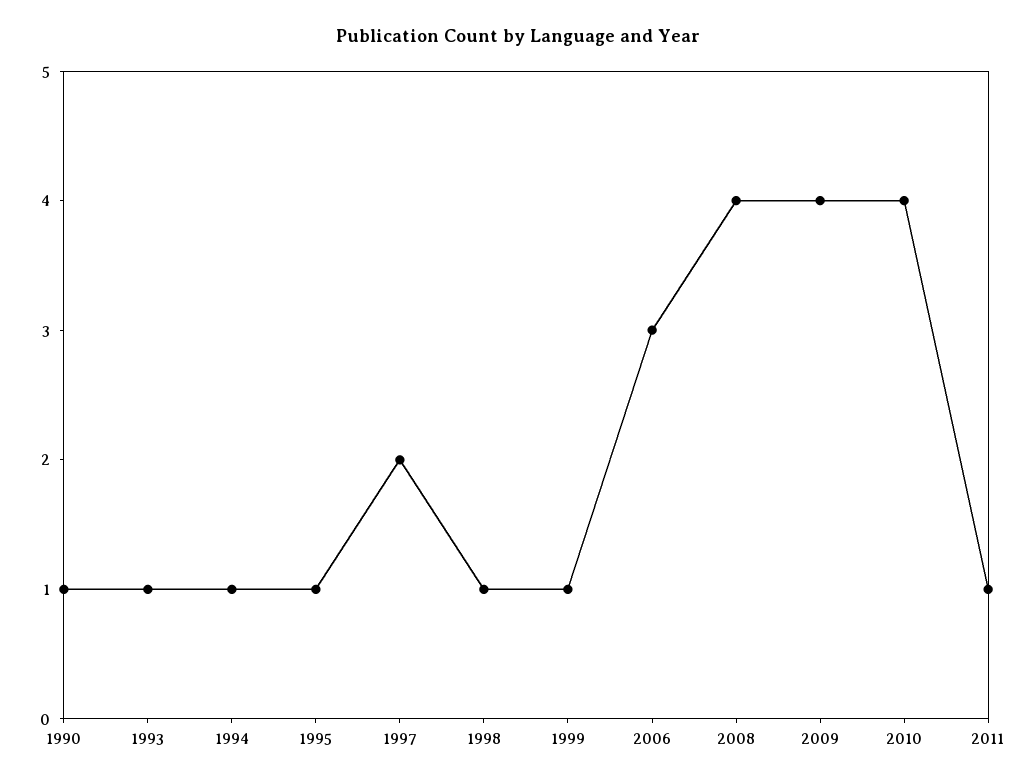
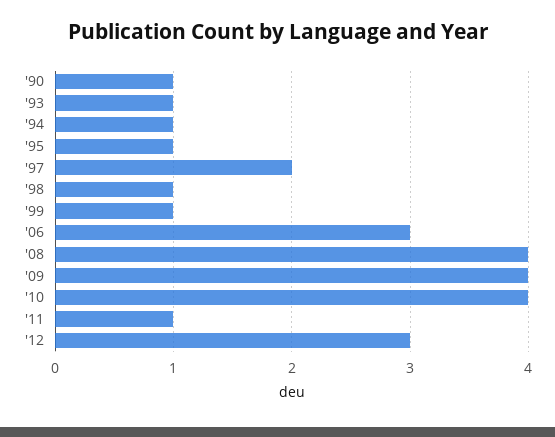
'12: none -> 3

